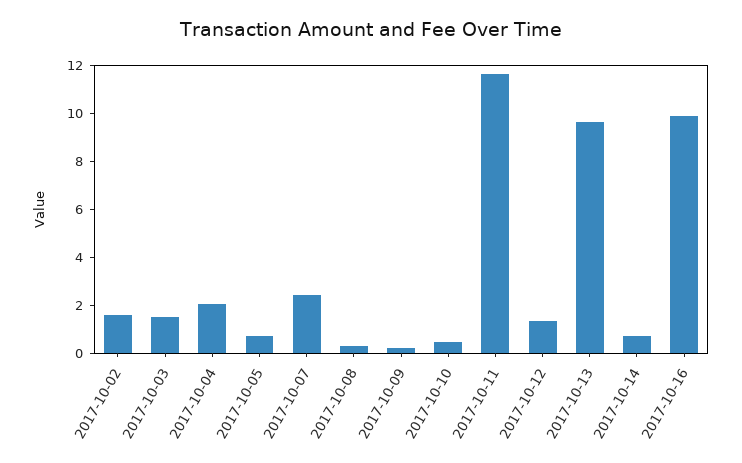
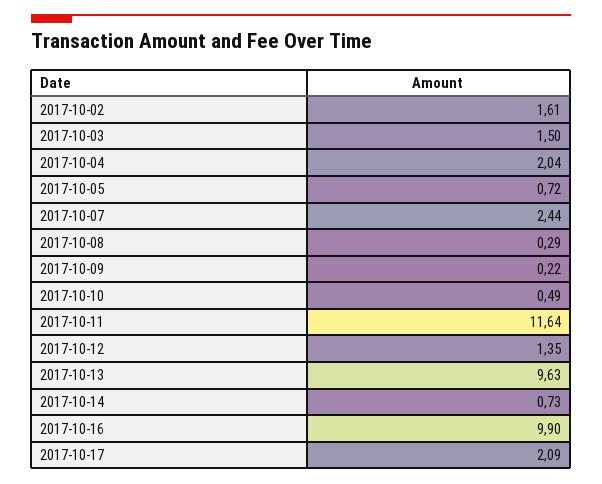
2017-10-17: none -> 2.09

